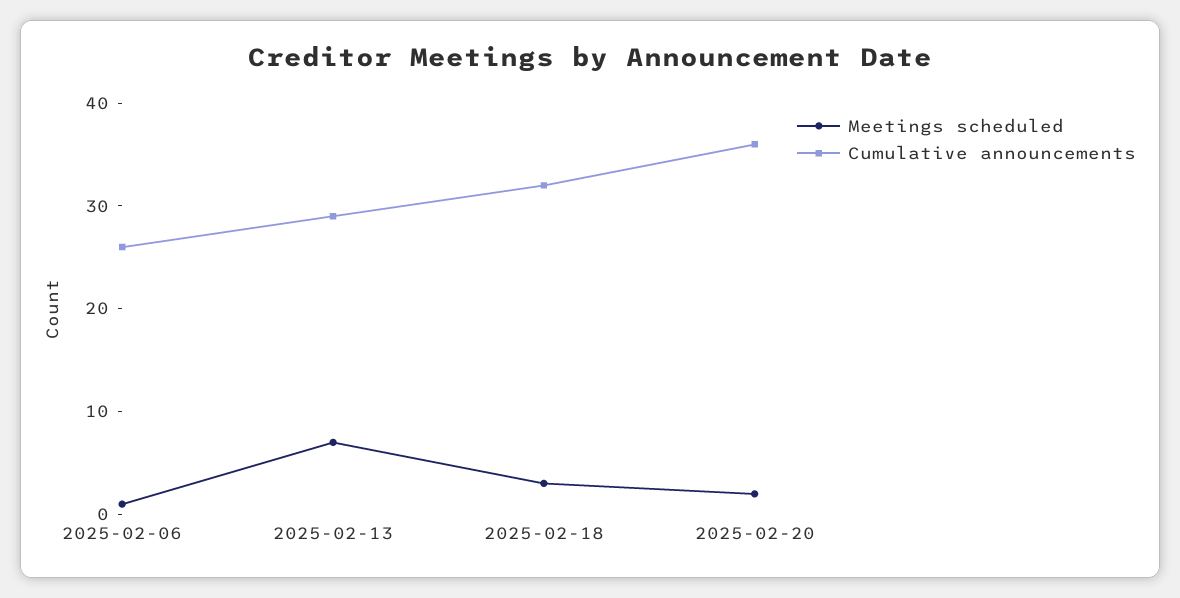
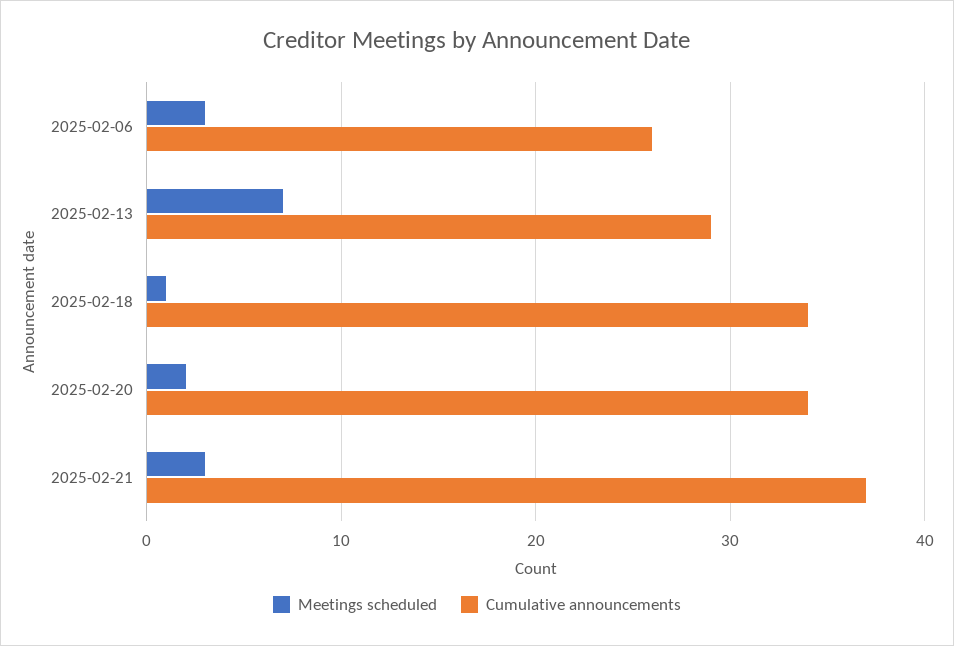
Meetings scheduled, 2025-02-06: 1 -> 3
Meetings scheduled, 2025-02-18: 3 -> 1
Cumulative announcements, 2025-02-18: 32 -> 34
Cumulative announcements, 2025-02-20: 36 -> 34
Meetings scheduled, 2025-02-21: none -> 3
Cumulative announcements, 2025-02-21: none -> 37

